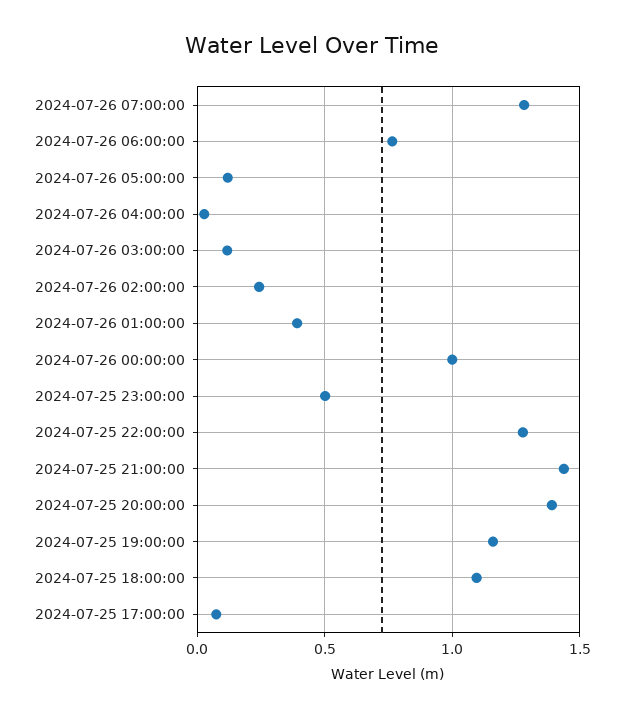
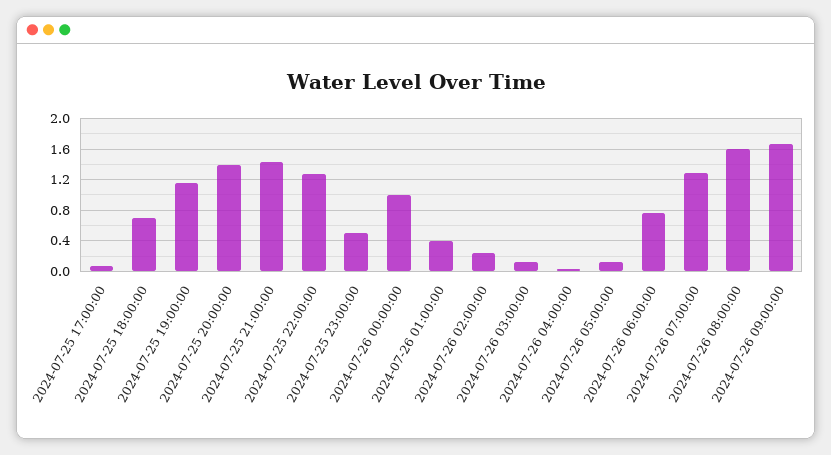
2024-07-25 18:00:00: 1.1 -> 0.7
2024-07-26 08:00:00: none -> 1.6
2024-07-26 09:00:00: none -> 1.7

